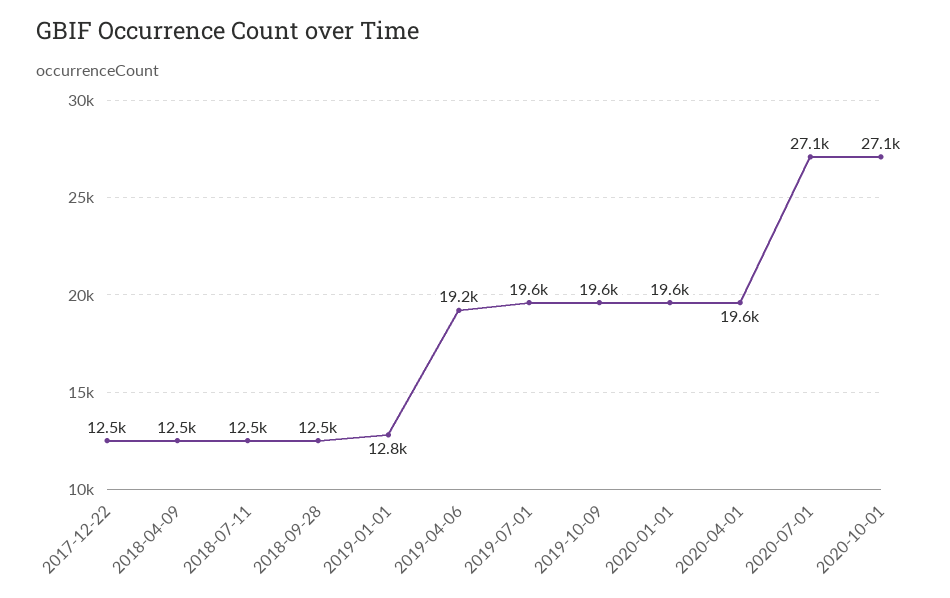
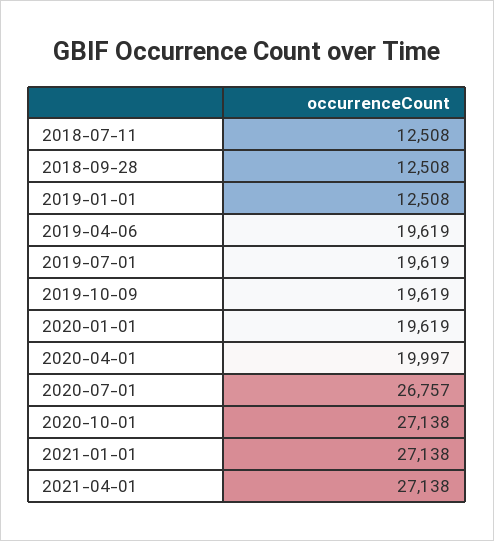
2017-12-22: 12500 -> none
2018-04-09: 12500 -> none
2019-01-01: 12800 -> 12508
2019-04-06: 19200 -> 19619
2020-04-01: 19600 -> 19997
2020-07-01: 27100 -> 26757
2021-01-01: none -> 27138
2021-04-01: none -> 27138

